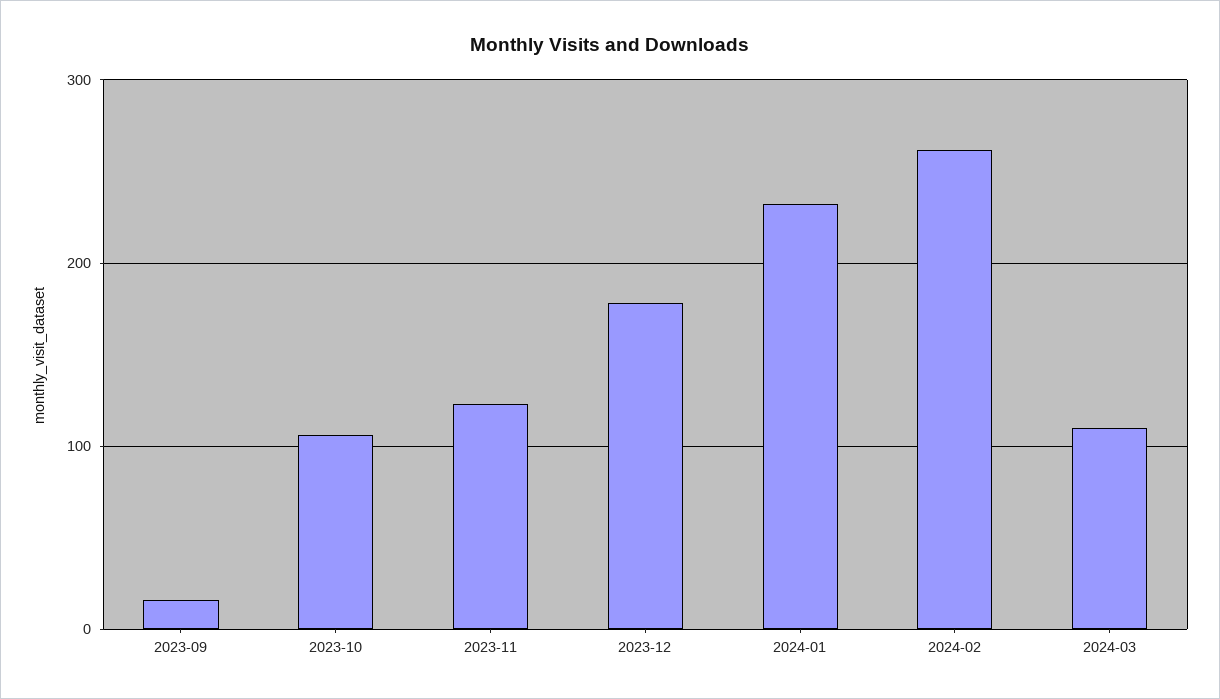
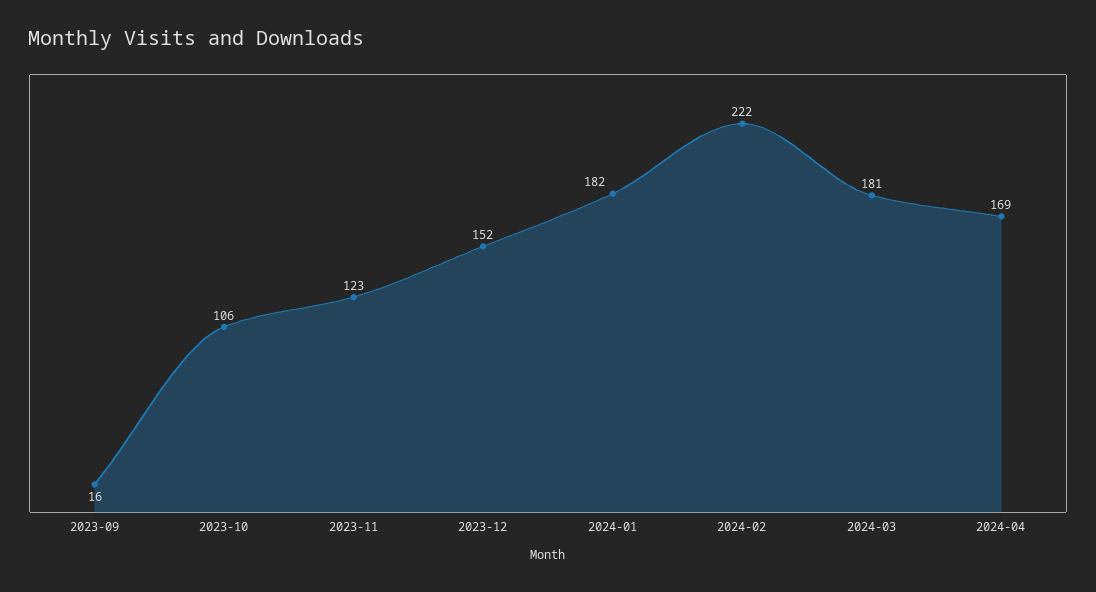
2023-12: 180 -> 152
2024-01: 230 -> 182
2024-02: 260 -> 222
2024-03: 110 -> 181
2024-04: none -> 169

